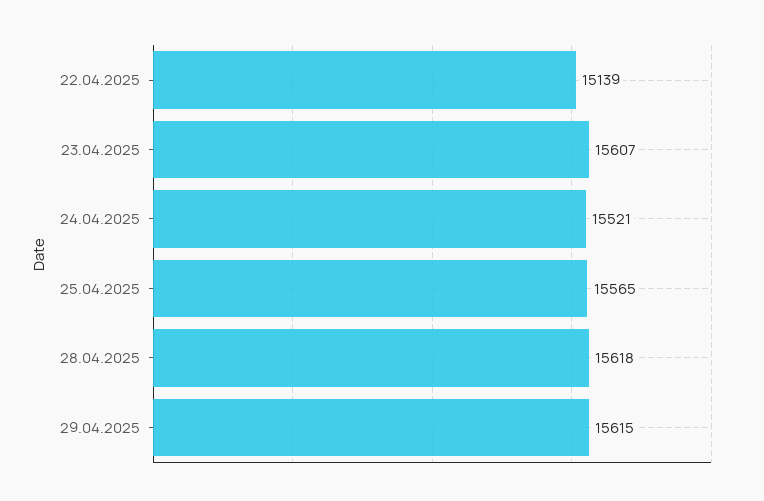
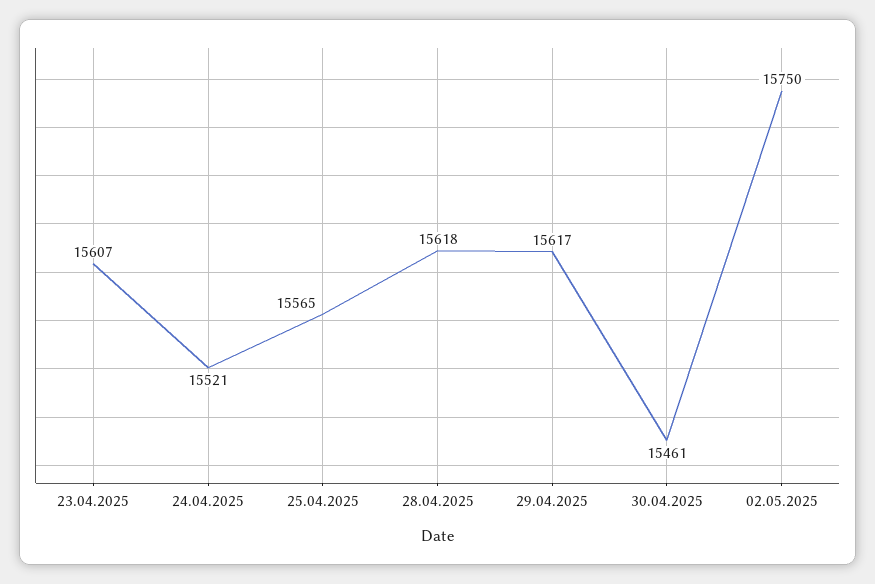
22.04.2025: 15139 -> none
29.04.2025: 15615 -> 15617
30.04.2025: none -> 15461
02.05.2025: none -> 15750

